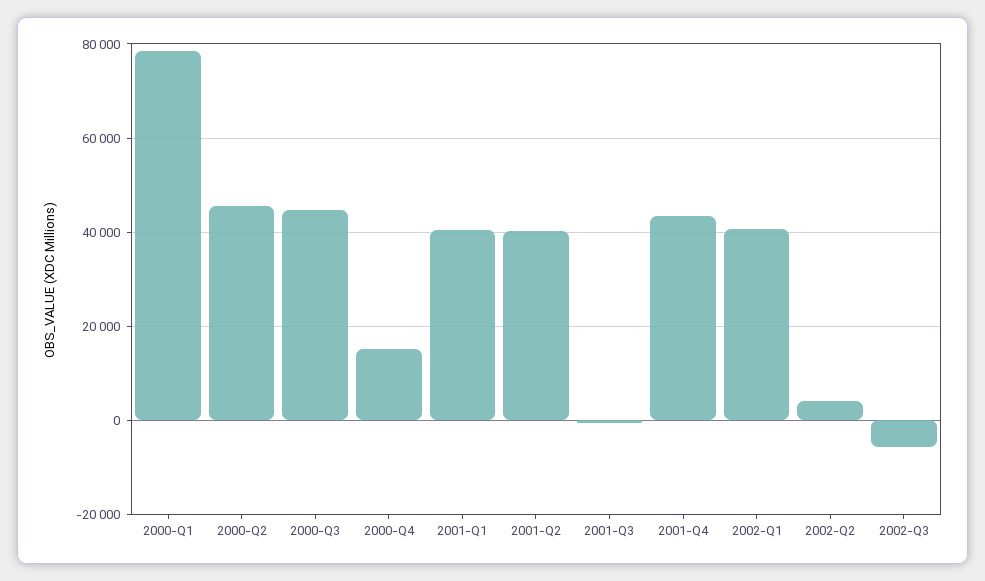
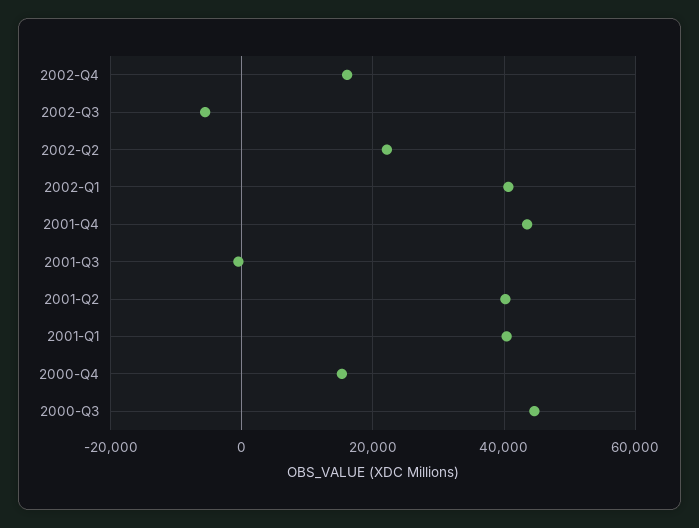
2000-Q1: 78000 -> none
2000-Q2: 46000 -> none
2002-Q2: 4000 -> 22000
2002-Q4: none -> 16000

